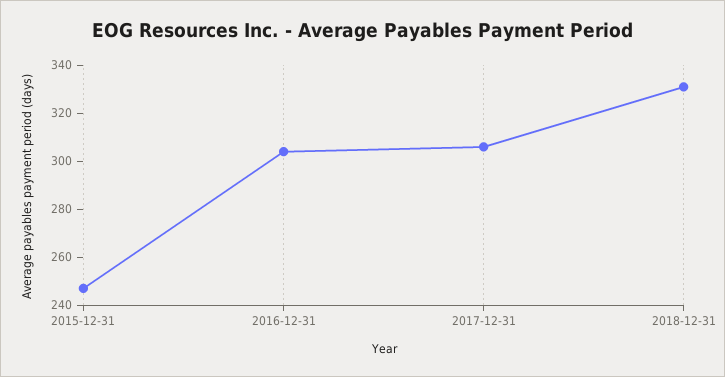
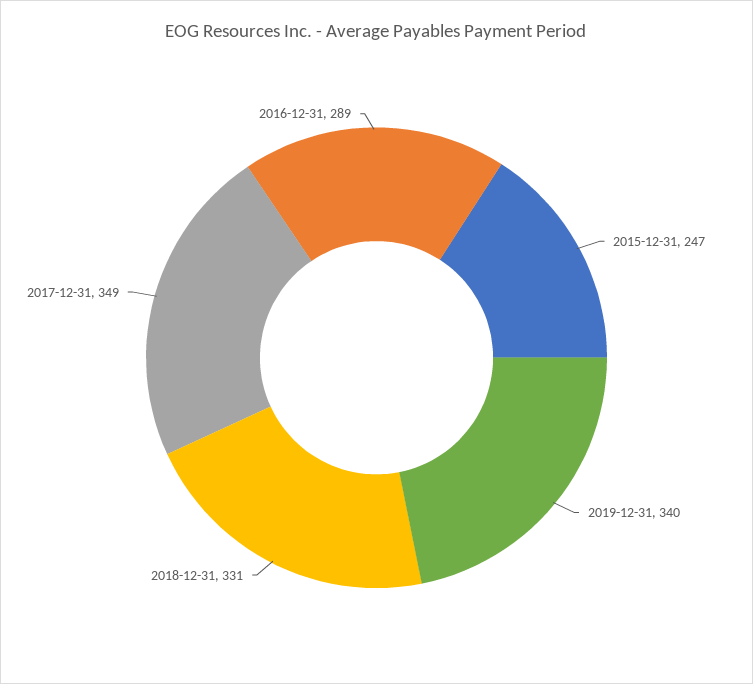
2016-12-31: 305 -> 289
2017-12-31: 305 -> 349
2019-12-31: none -> 340

